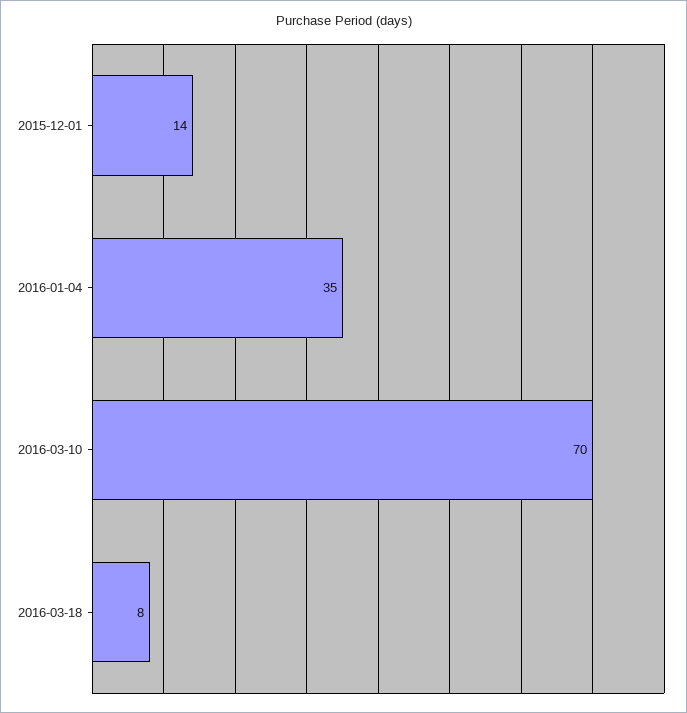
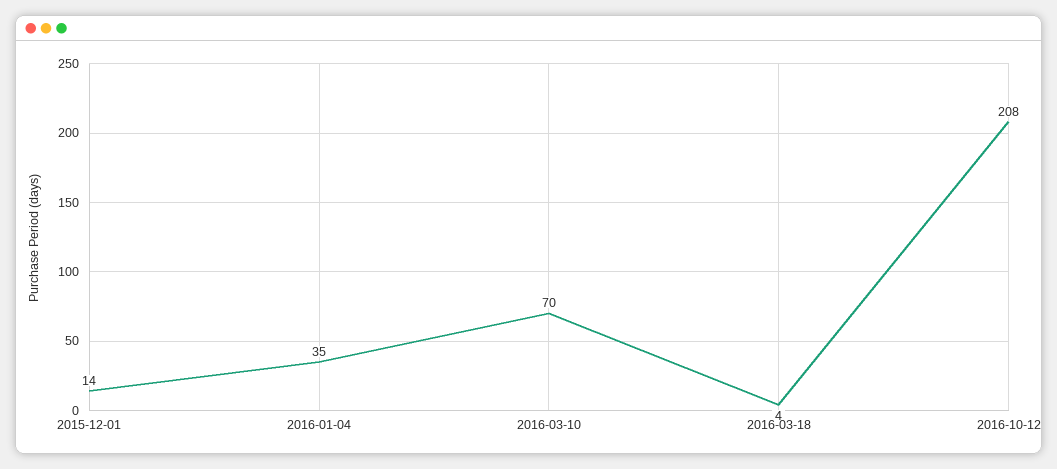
2016-03-18: 8 -> 4
2016-10-12: none -> 208

